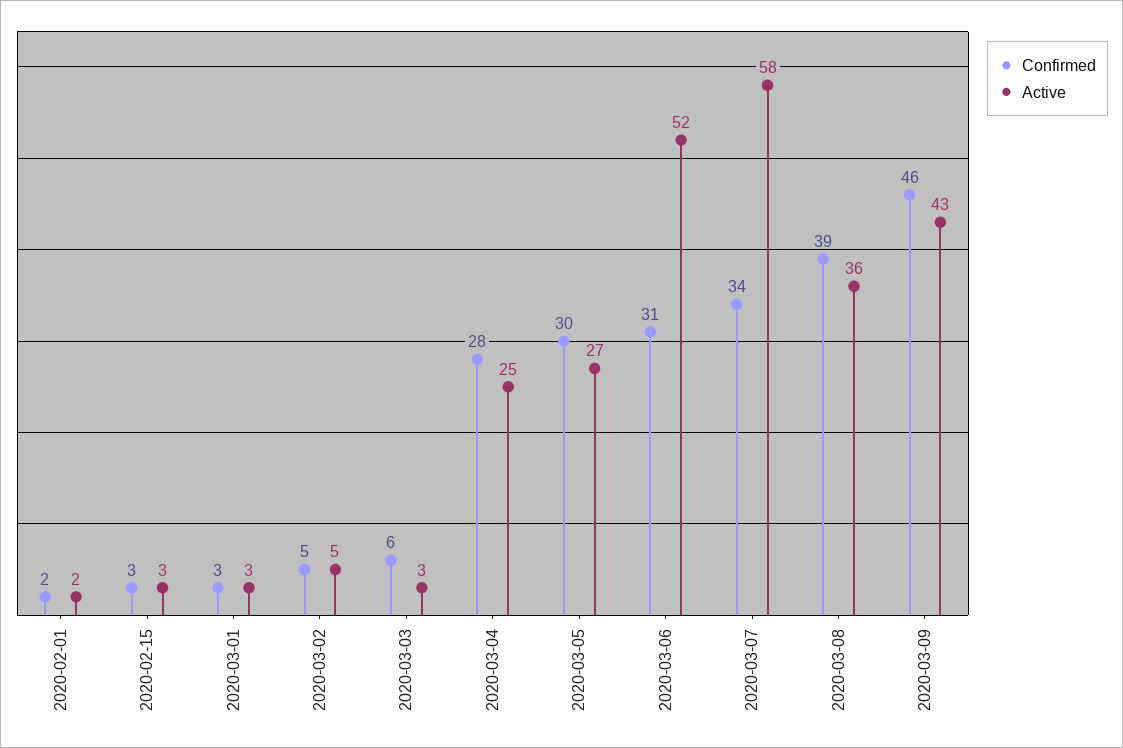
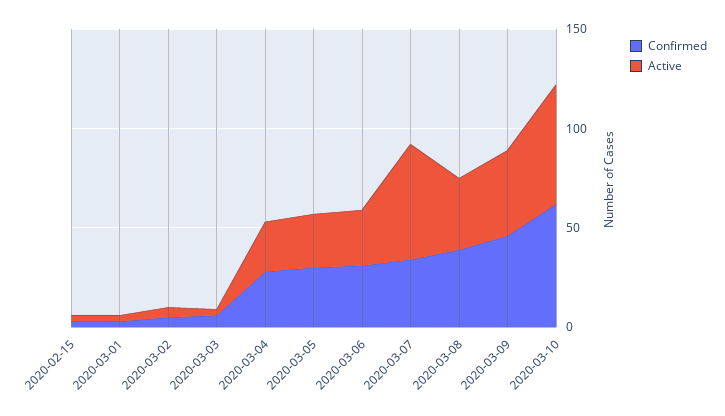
Confirmed, 2020-02-01: 2 -> none
Active, 2020-02-01: 2 -> none
Active, 2020-03-06: 52 -> 30
Confirmed, 2020-03-10: none -> 60
Active, 2020-03-10: none -> 60

